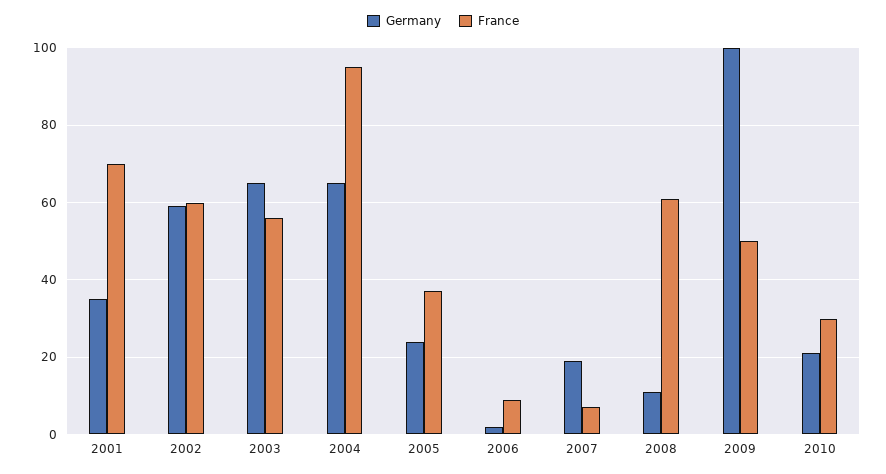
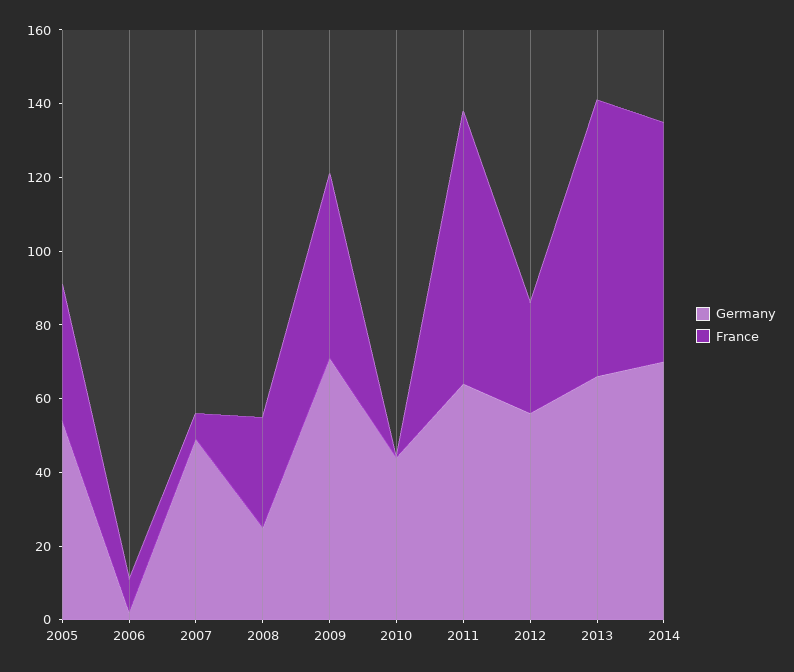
Germany, 2001: 35 -> none
France, 2001: 70 -> none
Germany, 2002: 60 -> none
France, 2002: 60 -> none
Germany, 2003: 65 -> none
France, 2003: 55 -> none
Germany, 2004: 65 -> none
France, 2004: 95 -> none
Germany, 2005: 25 -> 55
Germany, 2007: 20 -> 50
Germany, 2008: 10 -> 25
France, 2008: 60 -> 30
Germany, 2009: 100 -> 70
Germany, 2010: 20 -> 45
France, 2010: 30 -> 0
Germany, 2011: none -> 65
France, 2011: none -> 75
Germany, 2012: none -> 55
France, 2012: none -> 30
Germany, 2013: none -> 65
France, 2013: none -> 75
Germany, 2014: none -> 70
France, 2014: none -> 65

